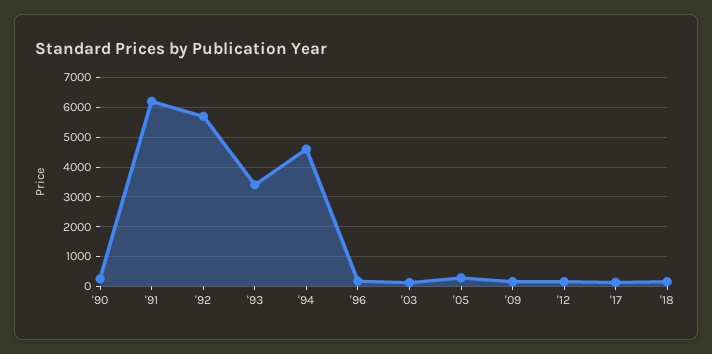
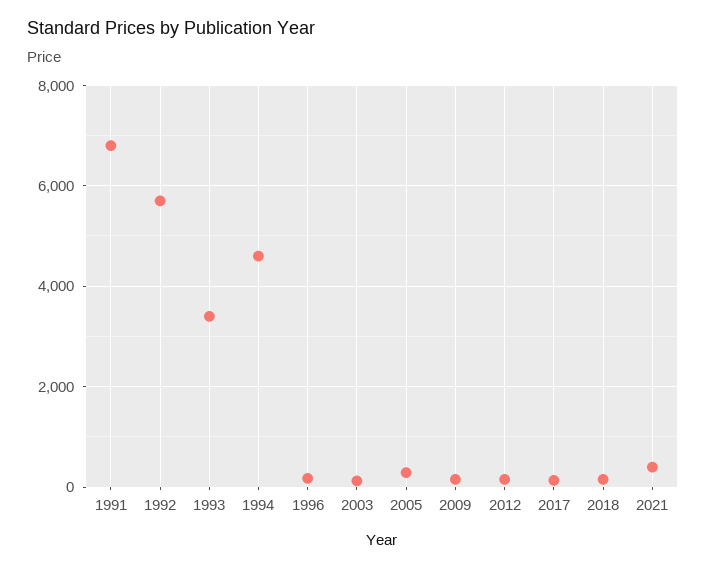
'90: 250 -> none
'91: 6250 -> 6800
2021: none -> 400

